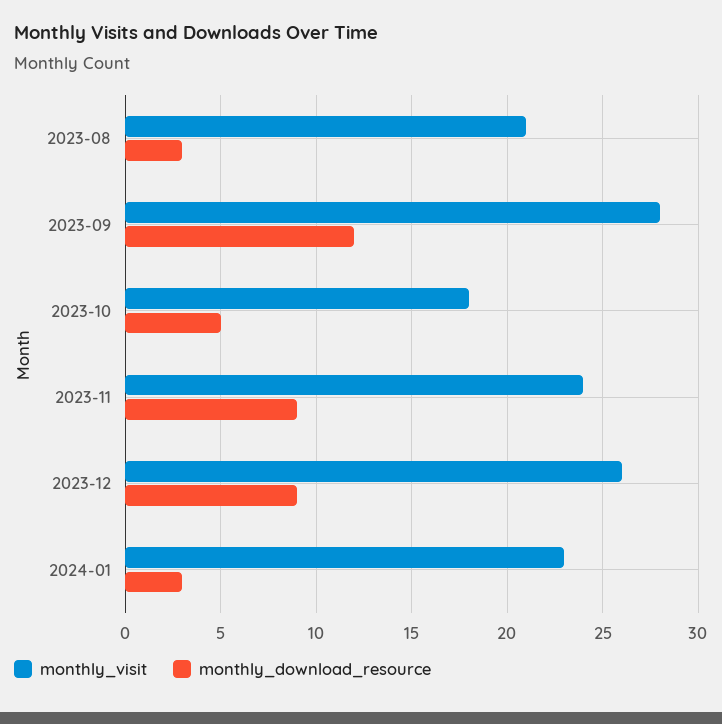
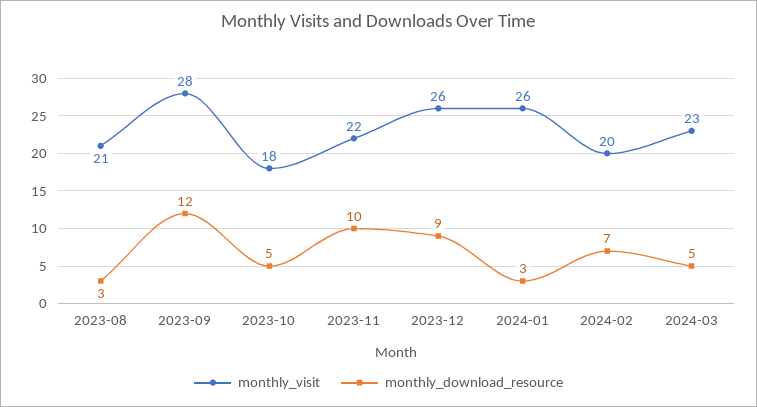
monthly_visit, 2023-11: 24 -> 22
monthly_download_resource, 2023-11: 9 -> 10
monthly_visit, 2024-01: 23 -> 26
monthly_visit, 2024-02: none -> 20
monthly_download_resource, 2024-02: none -> 7
monthly_visit, 2024-03: none -> 23
monthly_download_resource, 2024-03: none -> 5

